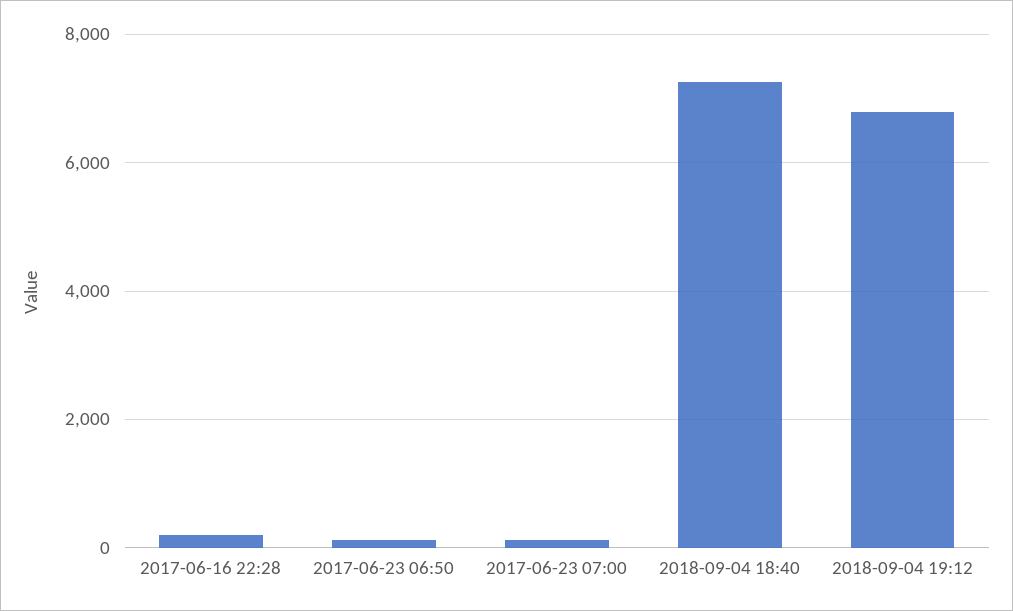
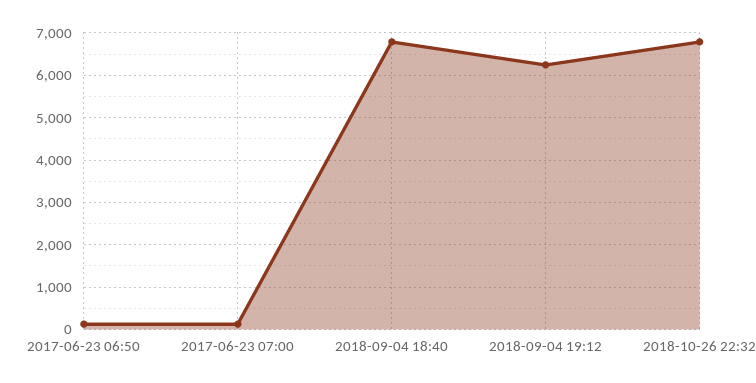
2017-06-16 22:28: 200 -> none
2018-09-04 18:40: 7200 -> 6800
2018-09-04 19:12: 6800 -> 6200
2018-10-26 22:32: none -> 6800

